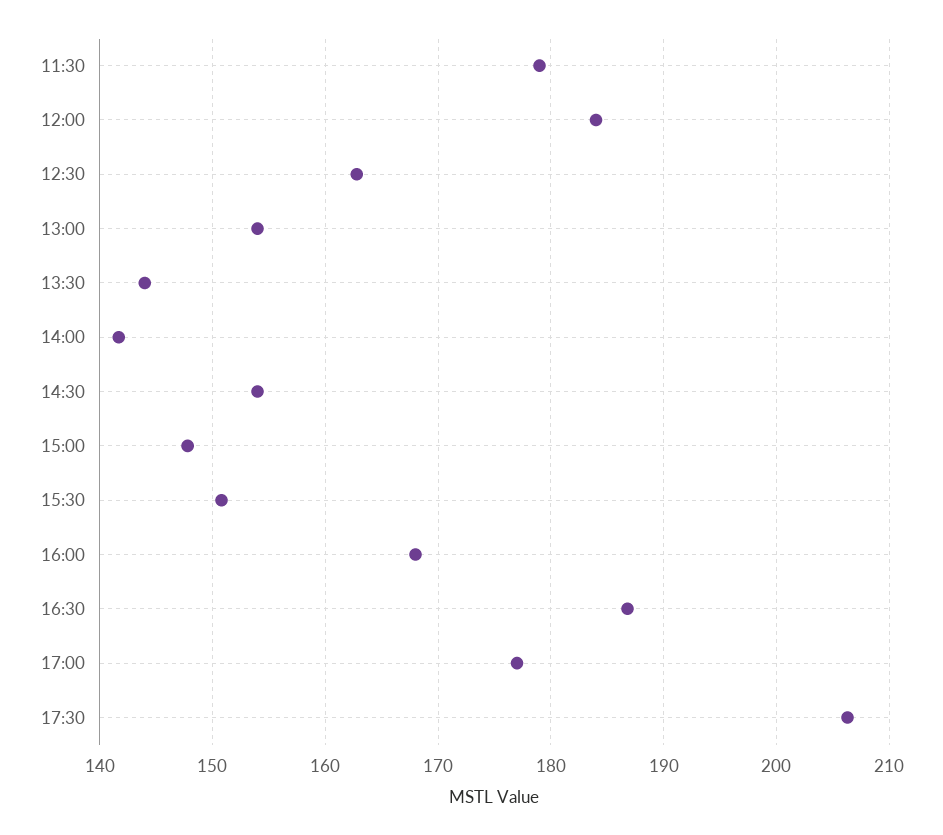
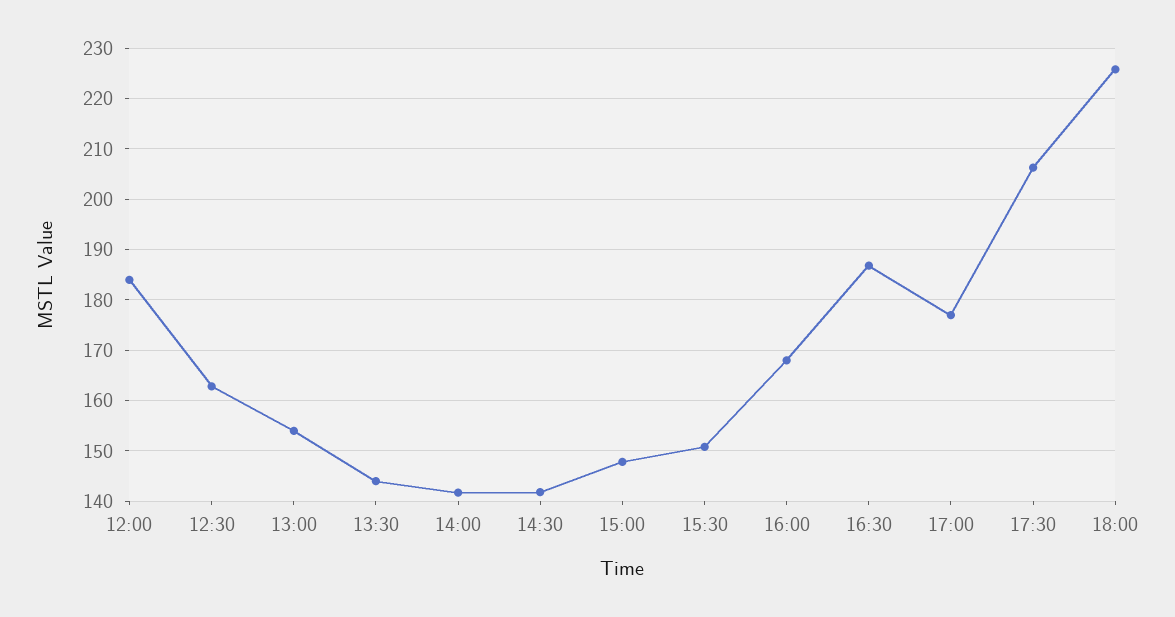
11:30: 179 -> none
14:30: 154 -> 142
18:00: none -> 226

